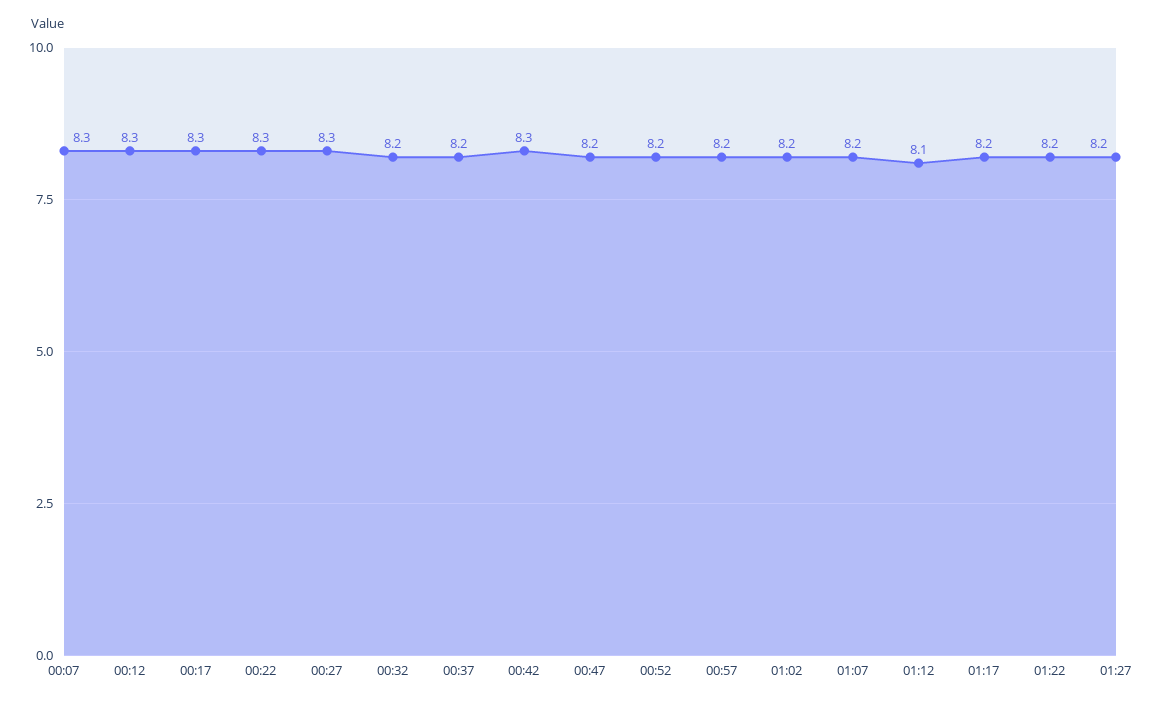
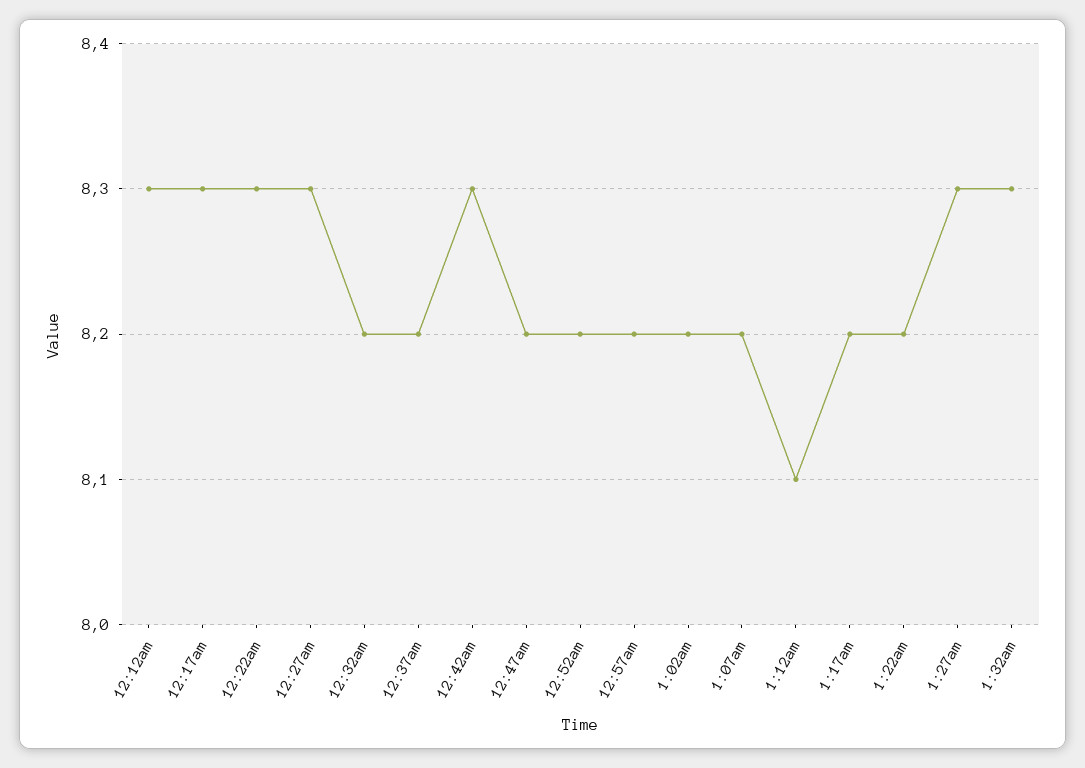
00:07: 8.3 -> none
01:27: 8.2 -> 8.3
1:32am: none -> 8.3

